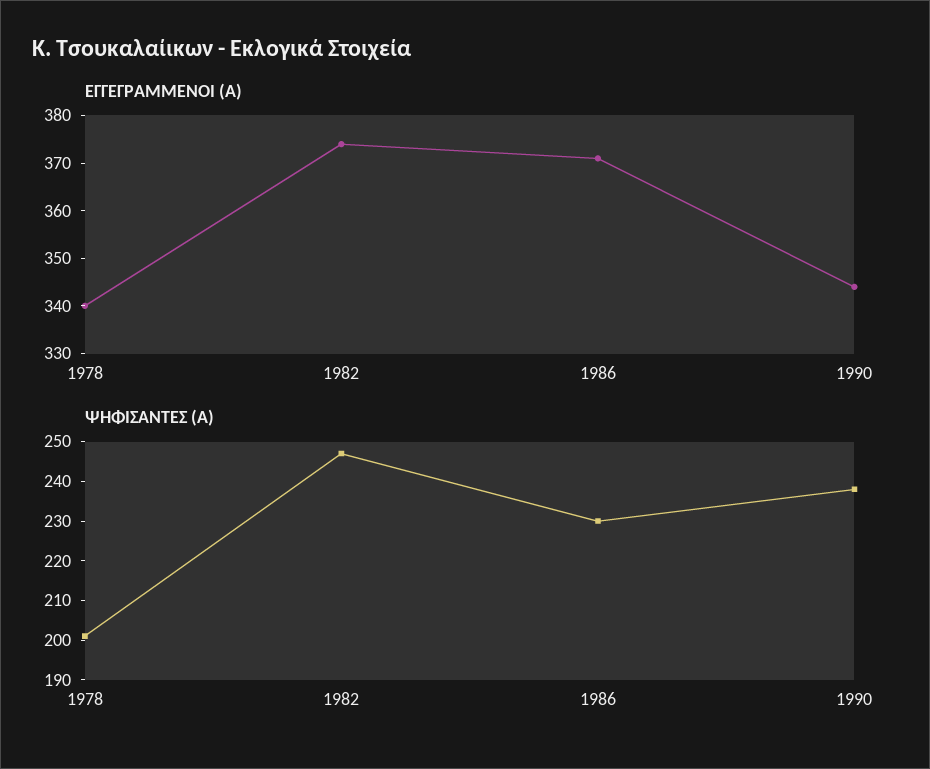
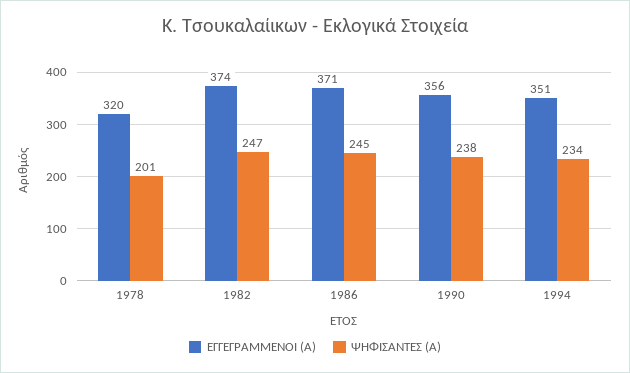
ΕΓΓΕΓΡΑΜΜΕΝΟΙ (Α), 1978: 340 -> 320
ΕΓΓΕΓΡΑΜΜΕΝΟΙ (Α), 1990: 345 -> 356
ΨΗΦΙΣΑΝΤΕΣ (Α), 1986: 230 -> 245
ΕΓΓΕΓΡΑΜΜΕΝΟΙ (Α), 1994: none -> 351
ΨΗΦΙΣΑΝΤΕΣ (Α), 1994: none -> 234

